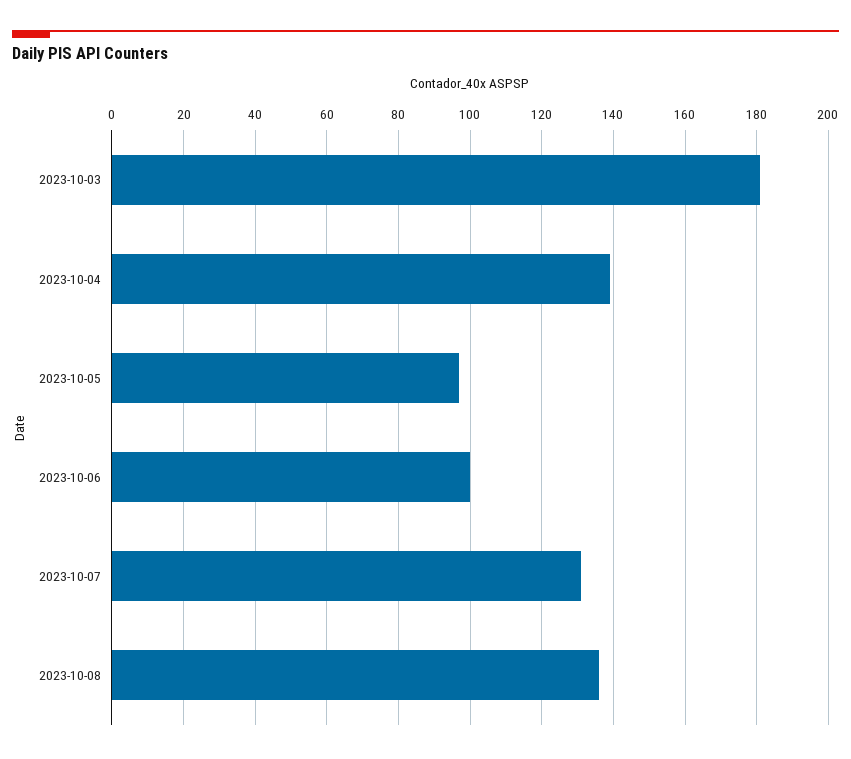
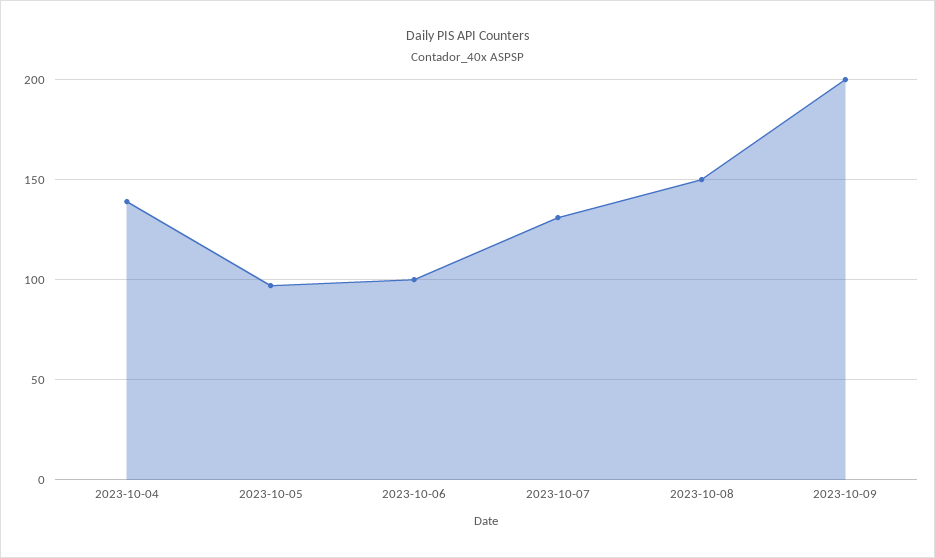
2023-10-03: 180 -> none
2023-10-08: 135 -> 150
2023-10-09: none -> 200

